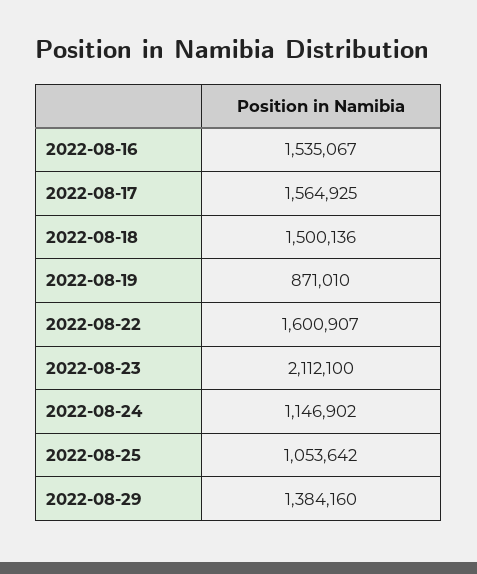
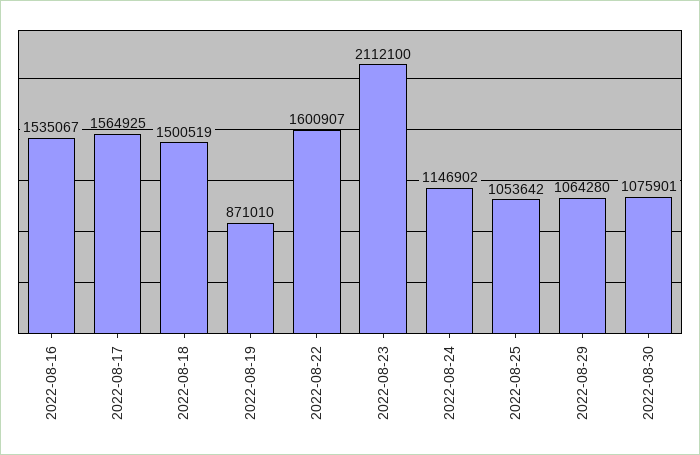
2022-08-18: 1500136 -> 1500519
2022-08-29: 1384160 -> 1064280
2022-08-30: none -> 1075901

